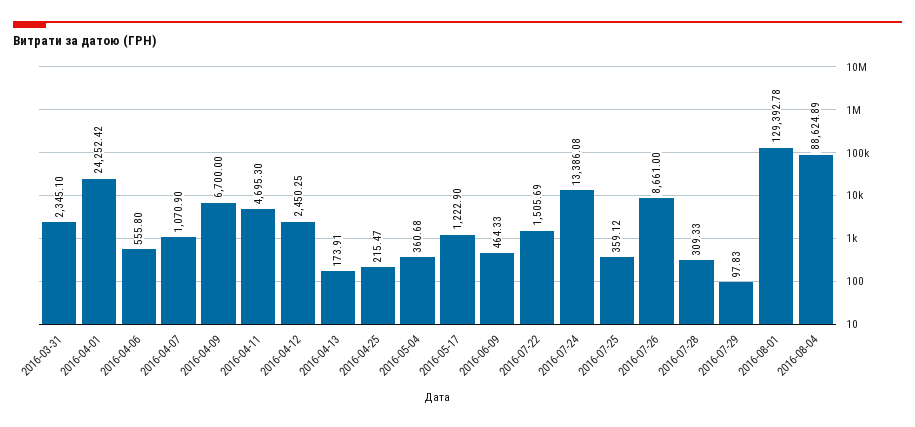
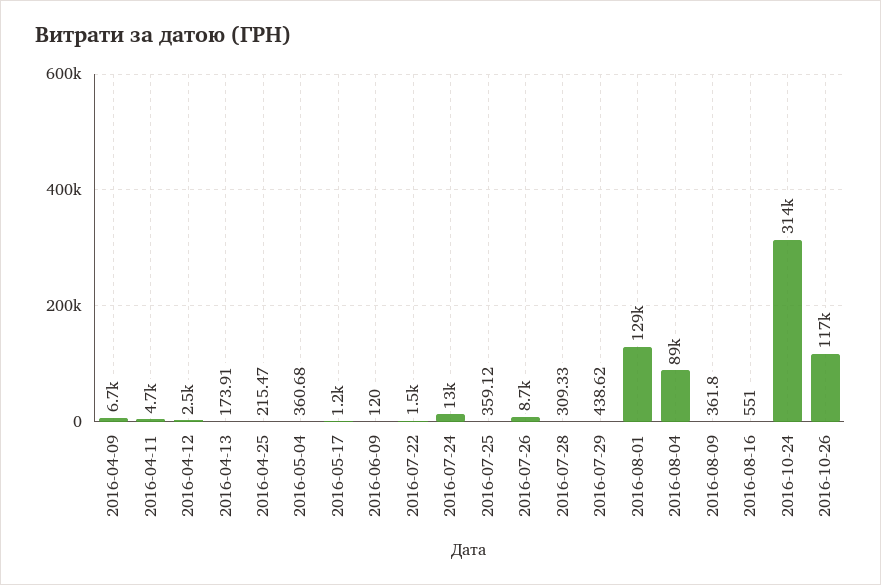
2016-03-31: 2345.1 -> none
2016-04-01: 24252.42 -> none
2016-04-06: 555.8 -> none
2016-04-07: 1070.9 -> none
2016-06-09: 464.33 -> 120
2016-07-29: 97.83 -> 438.62
2016-08-09: none -> 361.8
2016-08-16: none -> 551
2016-10-24: none -> 314000
2016-10-26: none -> 117000

